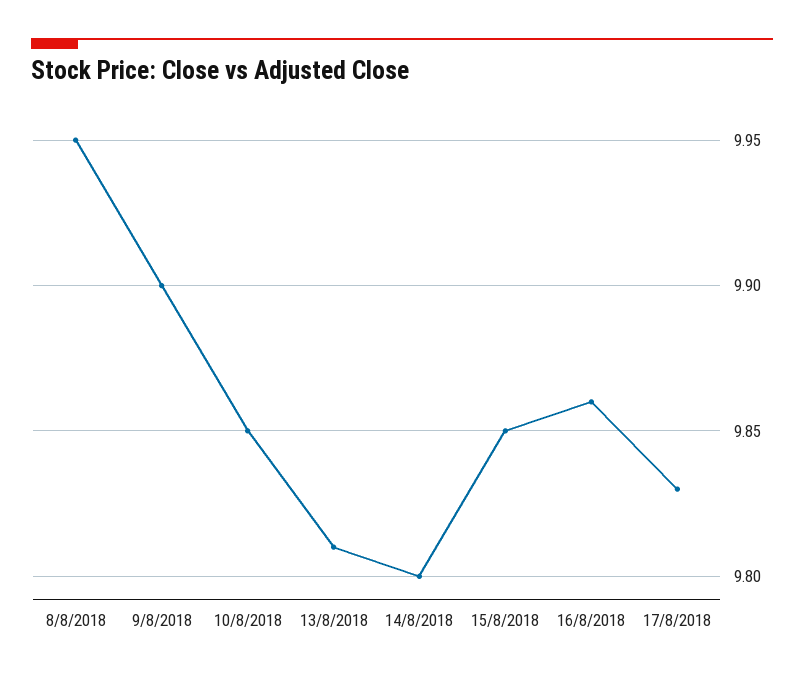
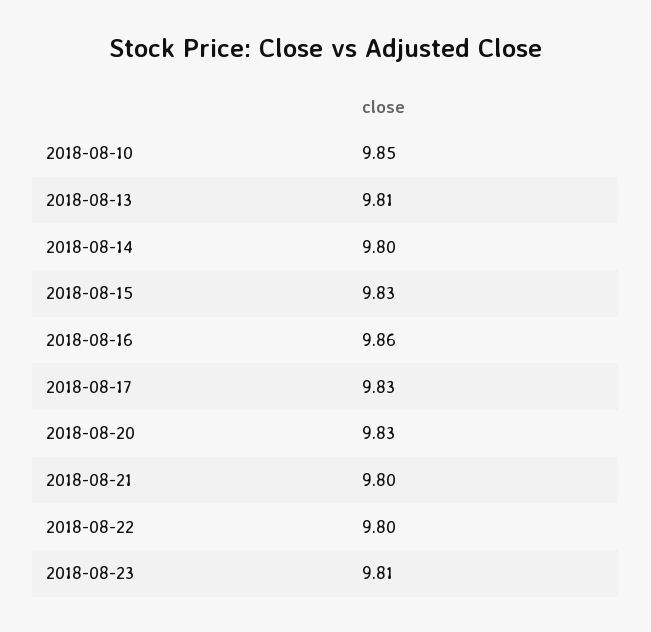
8/8/2018: 9.95 -> none
9/8/2018: 9.9 -> none
15/8/2018: 9.85 -> 9.83
2018-08-20: none -> 9.83
2018-08-21: none -> 9.8
2018-08-22: none -> 9.8
2018-08-23: none -> 9.81

